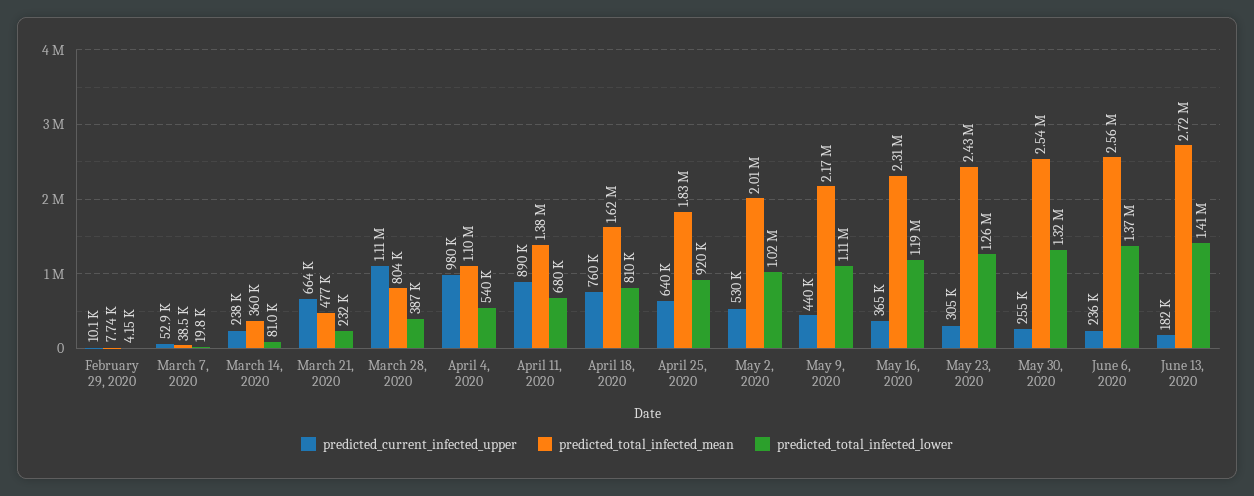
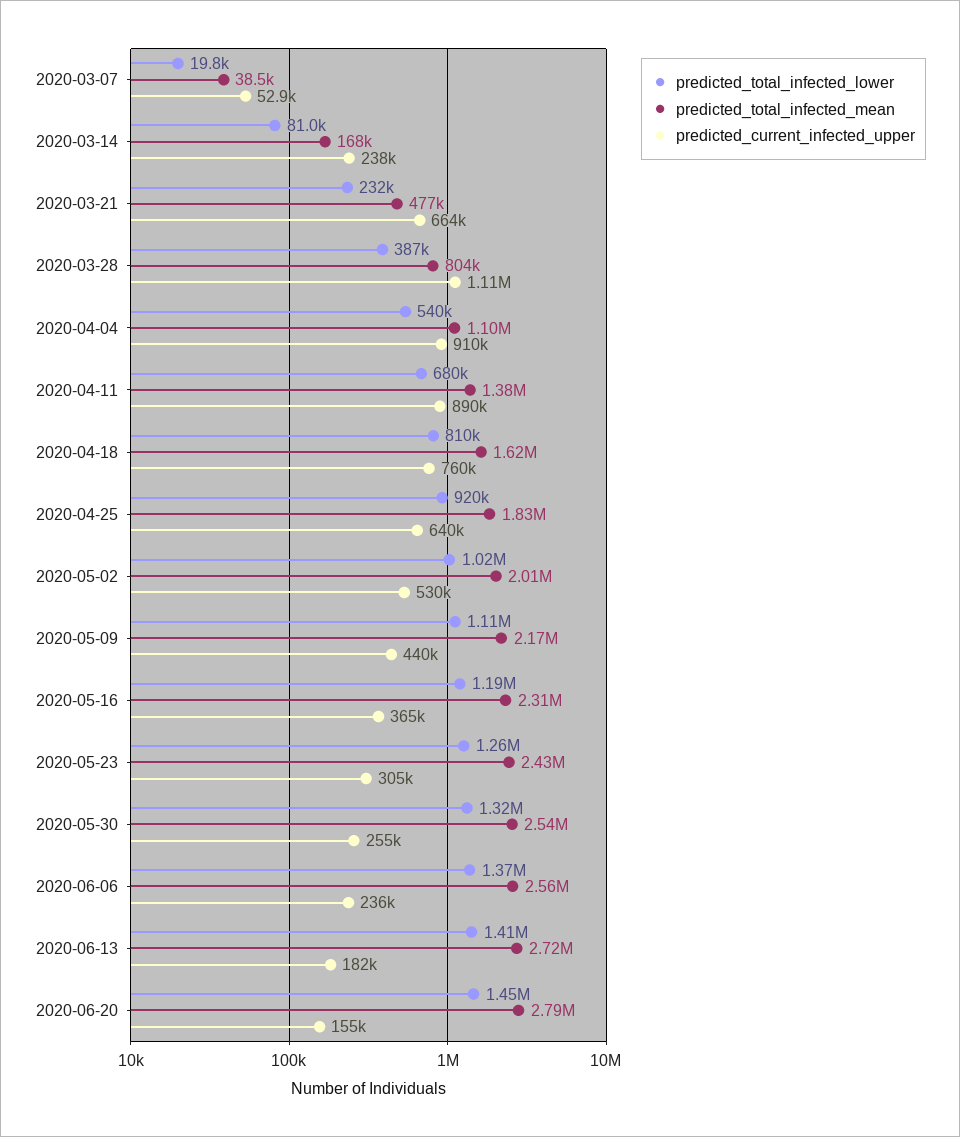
predicted_current_infected_upper, February 29, 2020: 10100 -> none
predicted_total_infected_mean, February 29, 2020: 7740 -> none
predicted_total_infected_lower, February 29, 2020: 4150 -> none
predicted_total_infected_mean, March 14, 2020: 360000 -> 168000
predicted_current_infected_upper, April 4, 2020: 980000 -> 910000
predicted_total_infected_lower, 2020-06-20: none -> 1450000
predicted_total_infected_mean, 2020-06-20: none -> 2790000
predicted_current_infected_upper, 2020-06-20: none -> 155000

